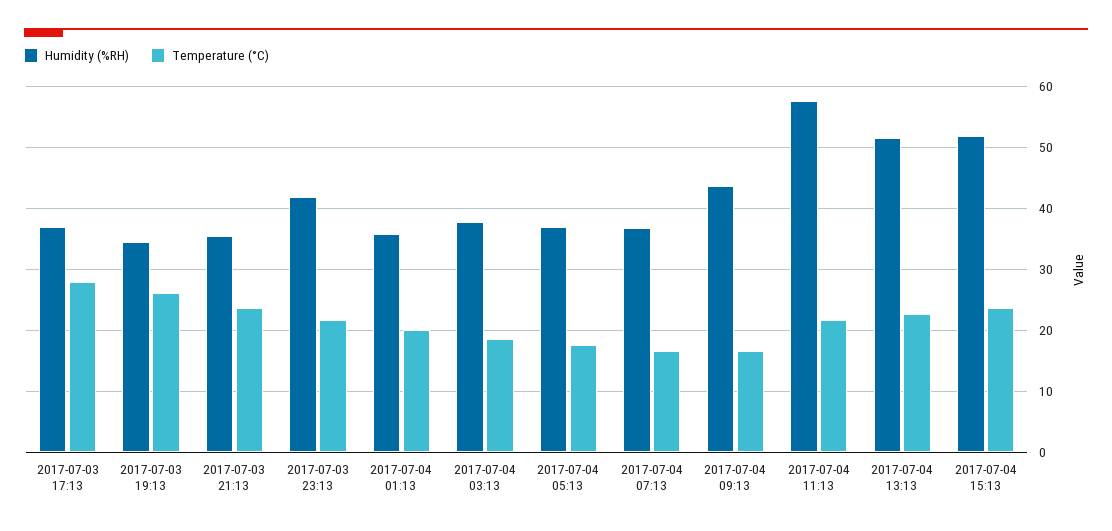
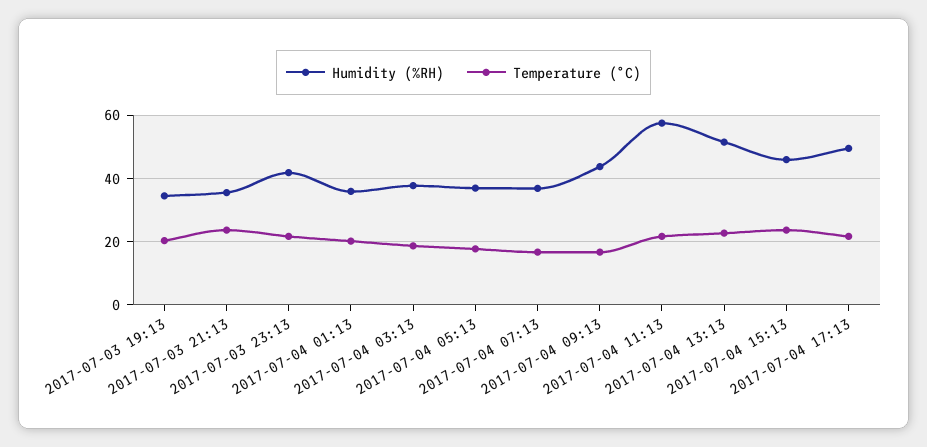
Humidity (%RH), 2017-07-03 17:13: 37 -> none
Temperature (°C), 2017-07-03 17:13: 28 -> none
Temperature (°C), 2017-07-03 19:13: 26 -> 20
Humidity (%RH), 2017-07-04 15:13: 52 -> 46
Humidity (%RH), 2017-07-04 17:13: none -> 50
Temperature (°C), 2017-07-04 17:13: none -> 22

